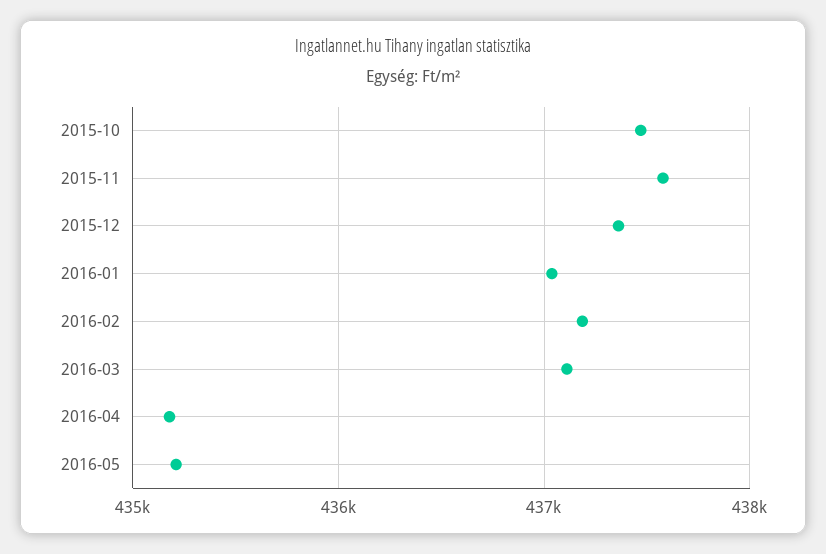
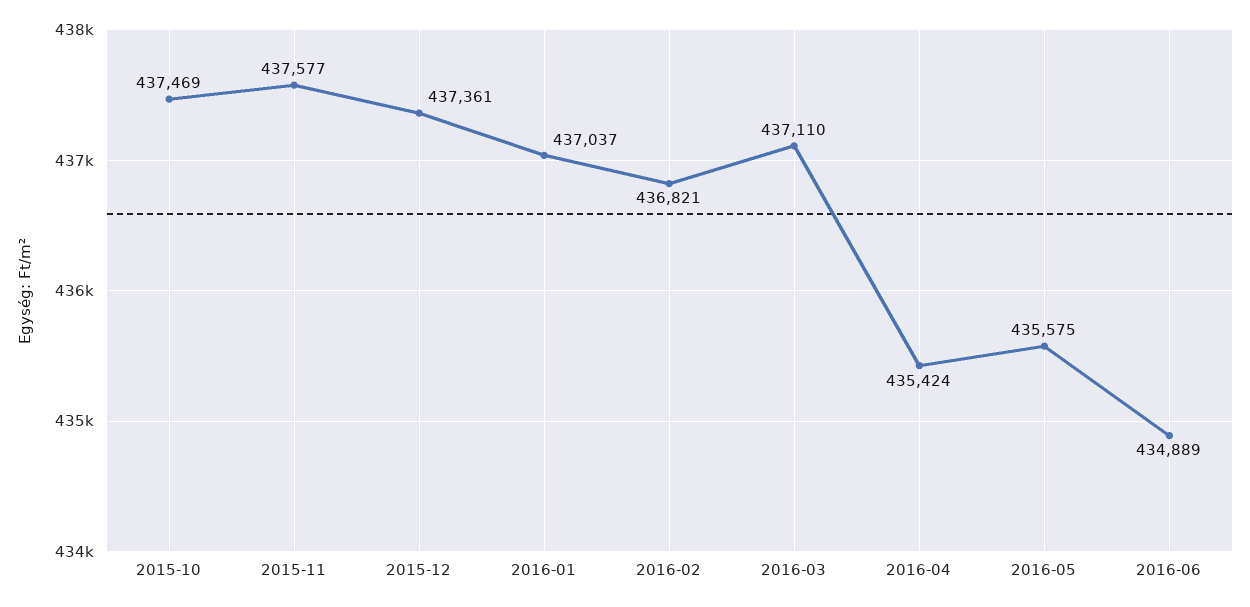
2016-02: 437200 -> 436821
2016-04: 435200 -> 435424
2016-05: 435200 -> 435575
2016-06: none -> 434889

